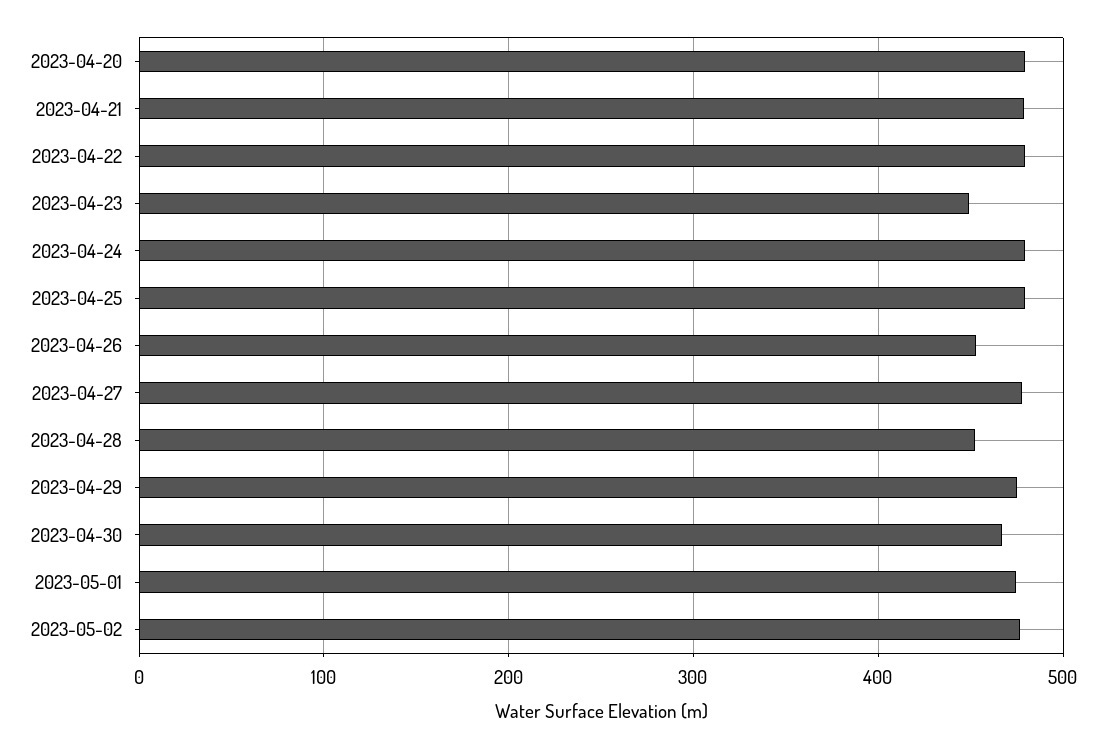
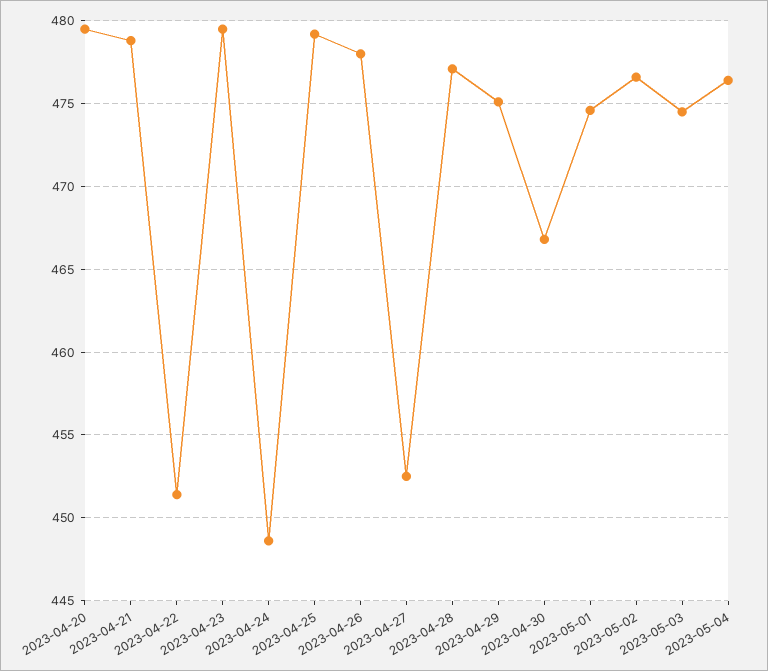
2023-04-22: 480 -> 451.5
2023-04-23: 450 -> 479.5
2023-04-24: 480 -> 448.5
2023-04-26: 450 -> 478
2023-04-27: 480 -> 452.5
2023-04-28: 450 -> 477
2023-05-03: none -> 474.5
2023-05-04: none -> 476.5

